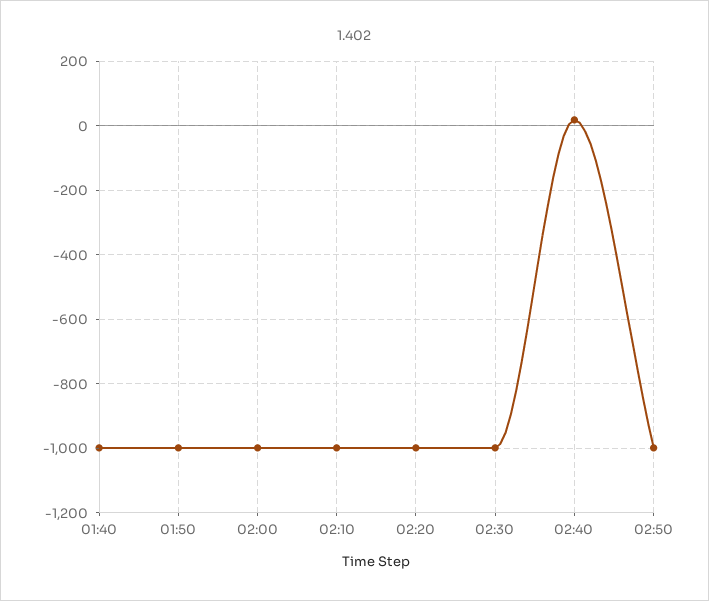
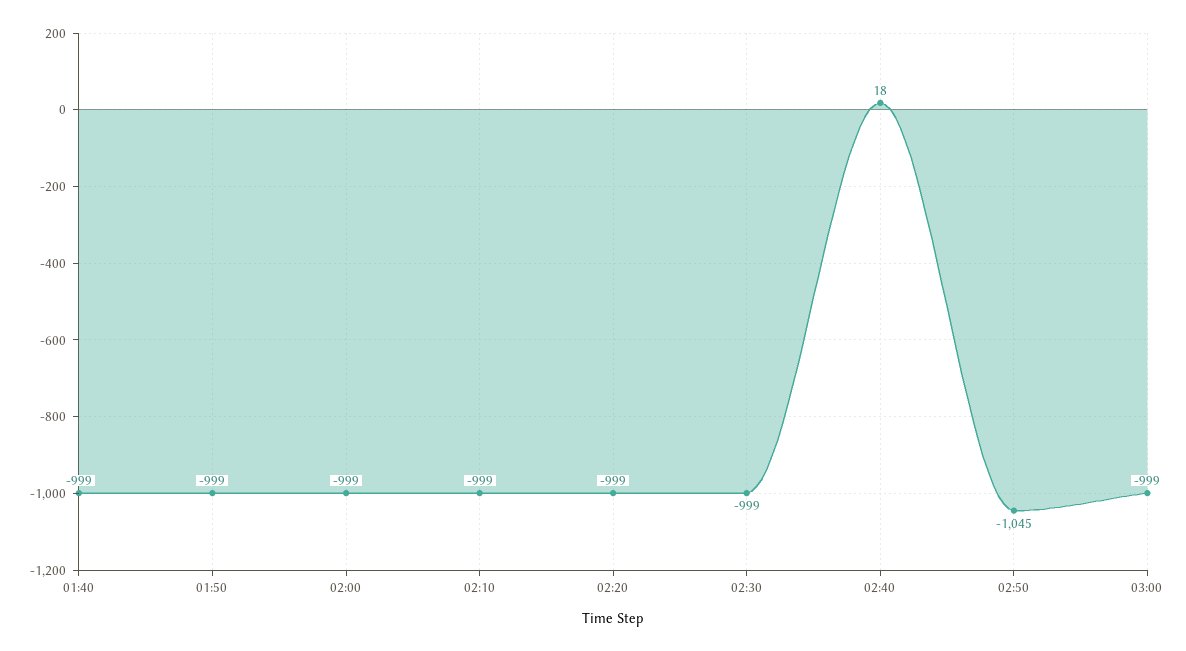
02:50: -1000 -> -1045
03:00: none -> -999

